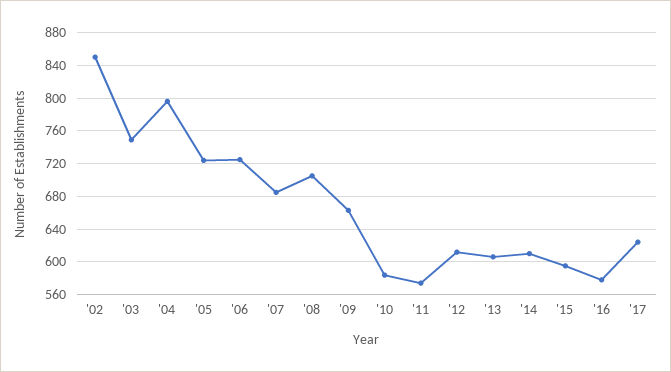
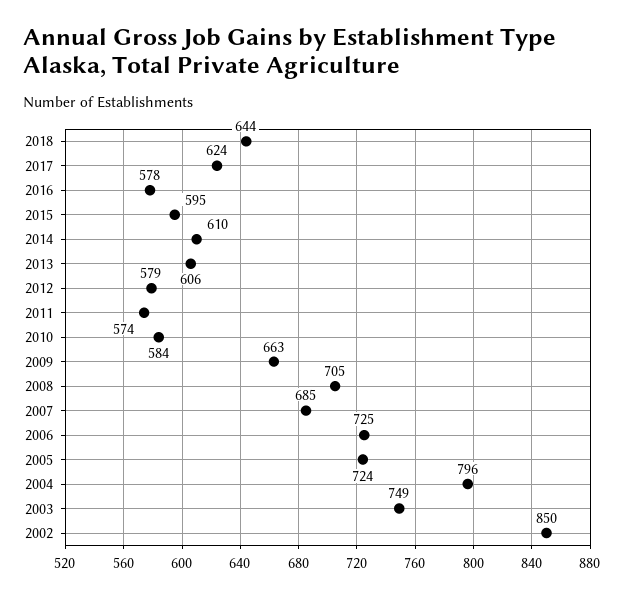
'12: 610 -> 579
2018: none -> 644

